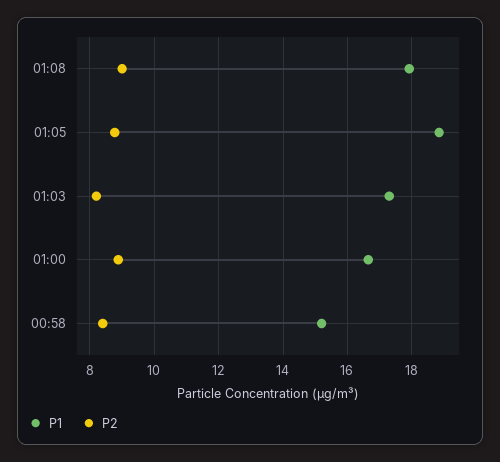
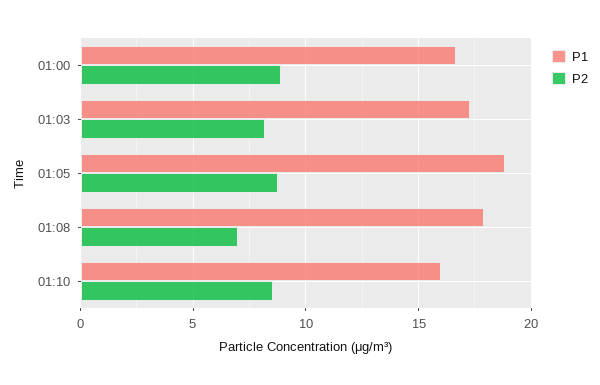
P2, 01:08: 9 -> 7
P1, 00:58: 15.2 -> none
P2, 00:58: 8.4 -> none
P1, 01:10: none -> 16
P2, 01:10: none -> 8.5

